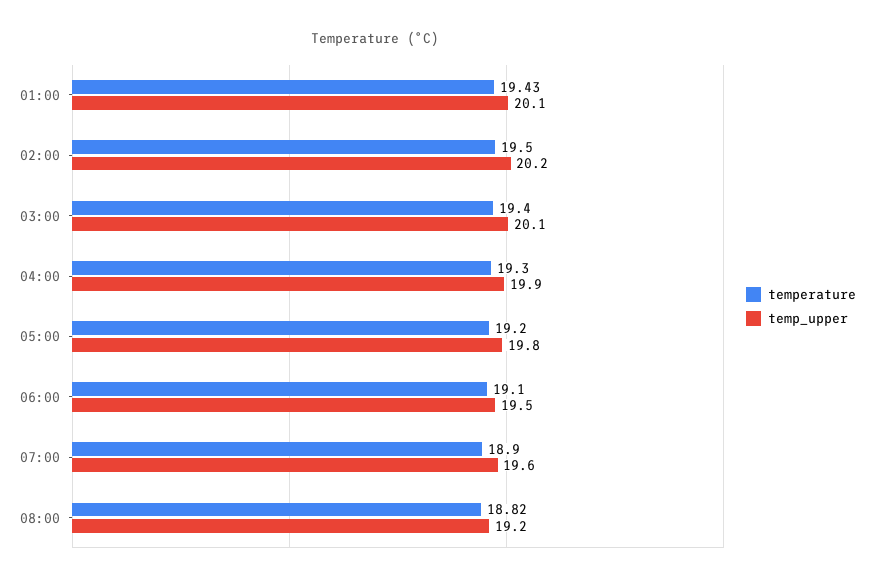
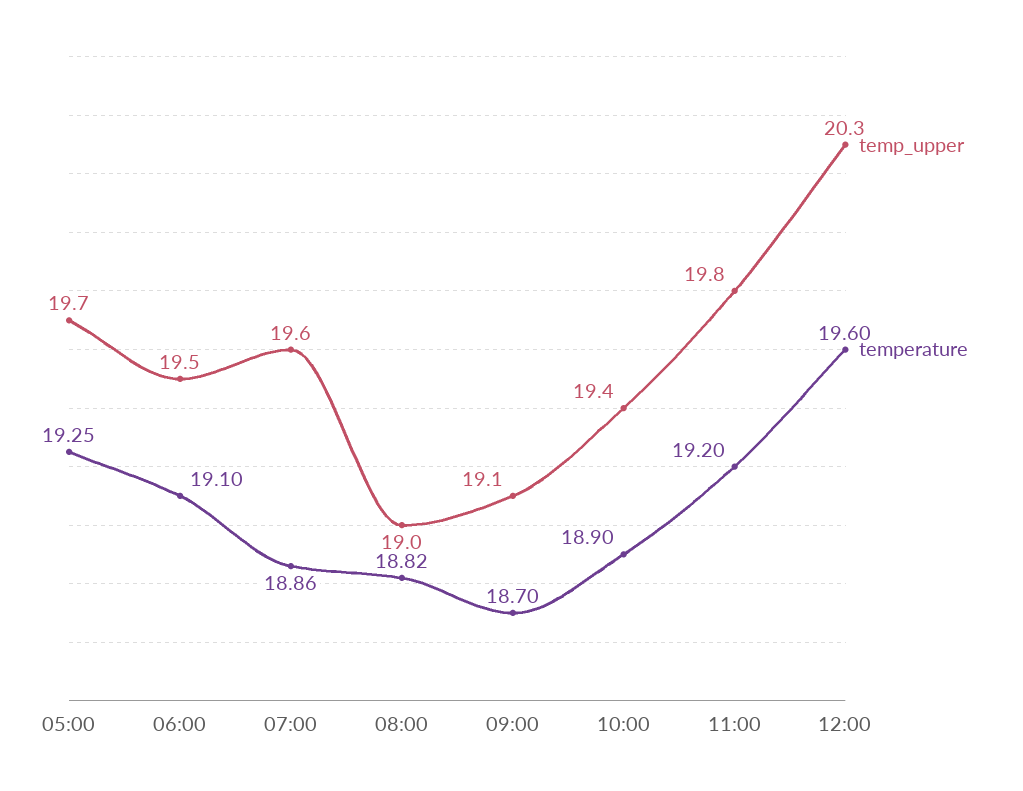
temperature, 01:00: 19.43 -> none
temp_upper, 01:00: 20.1 -> none
temperature, 02:00: 19.5 -> none
temp_upper, 02:00: 20.2 -> none
temperature, 03:00: 19.4 -> none
temp_upper, 03:00: 20.1 -> none
temperature, 04:00: 19.3 -> none
temp_upper, 04:00: 19.9 -> none
temperature, 05:00: 19.2 -> 19.25
temp_upper, 05:00: 19.8 -> 19.7
temperature, 07:00: 18.9 -> 18.86
temp_upper, 08:00: 19.2 -> 19
temp_upper, 09:00: none -> 19.1
temperature, 09:00: none -> 18.7
temp_upper, 10:00: none -> 19.4
temperature, 10:00: none -> 18.9
temp_upper, 11:00: none -> 19.8
temperature, 11:00: none -> 19.2
temp_upper, 12:00: none -> 20.3
temperature, 12:00: none -> 19.6

